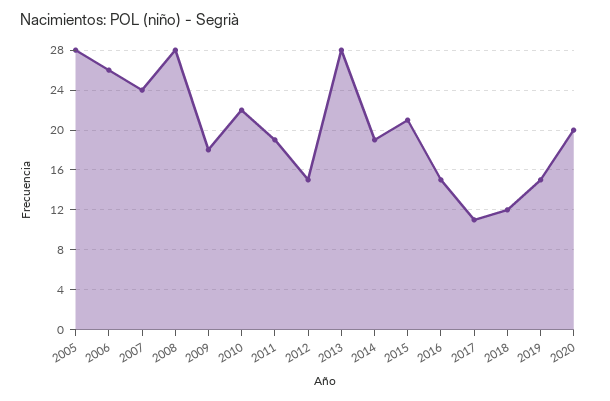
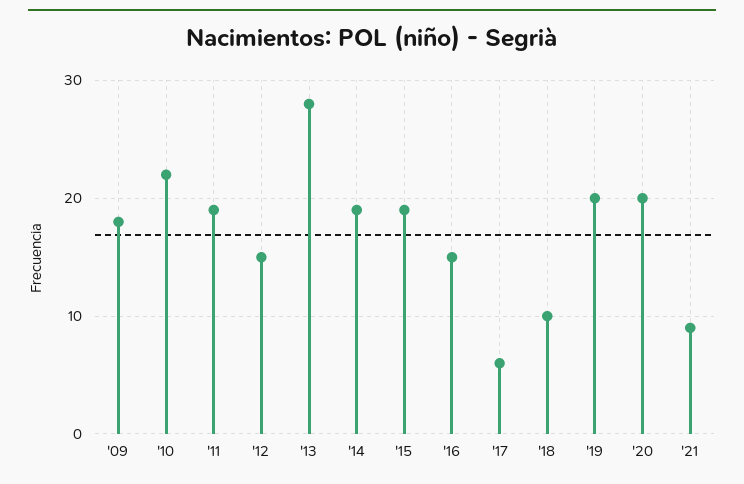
2005: 28 -> none
2006: 26 -> none
2007: 24 -> none
2008: 28 -> none
2015: 21 -> 19
2017: 11 -> 6
2018: 12 -> 10
2019: 15 -> 20
'21: none -> 9

